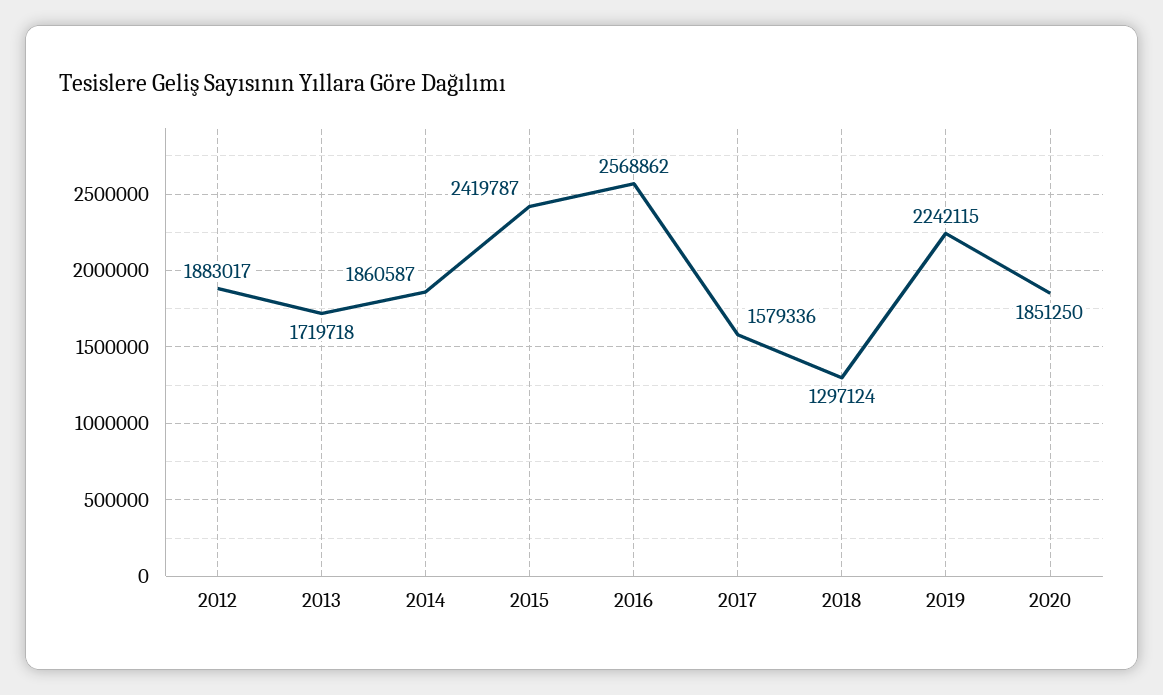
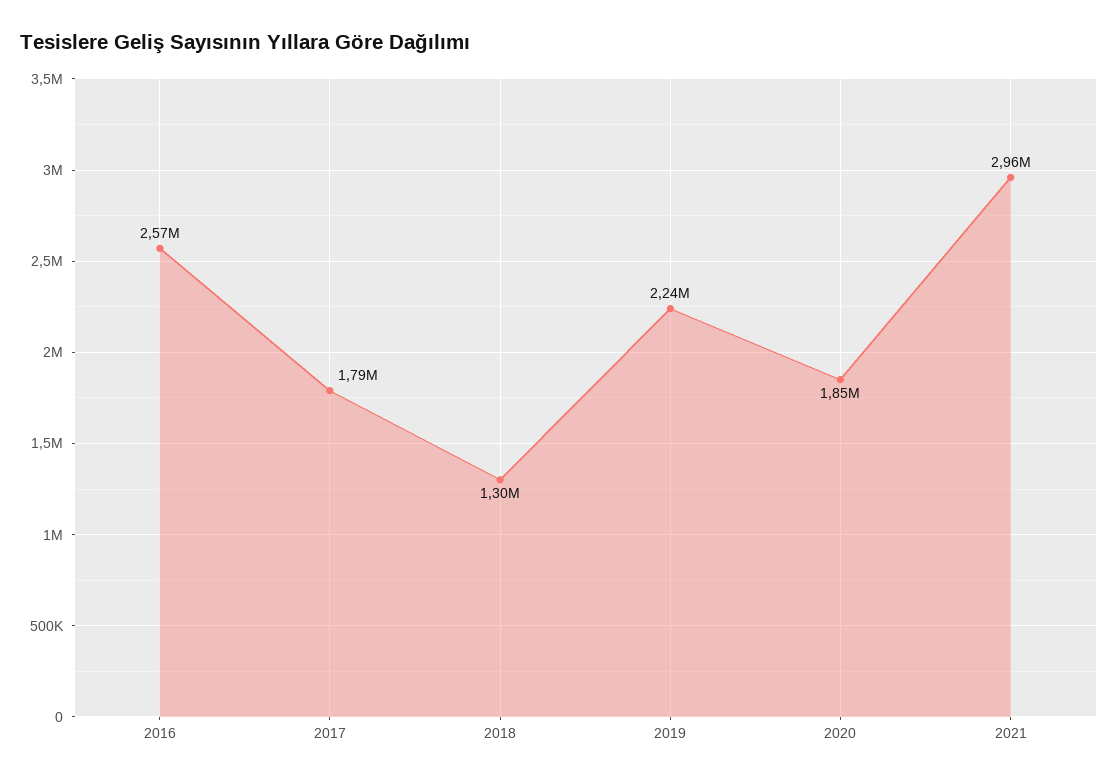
2012: 1883017 -> none
2013: 1719718 -> none
2014: 1860587 -> none
2015: 2419787 -> none
2017: 1579336 -> 1790000
2021: none -> 2960000

